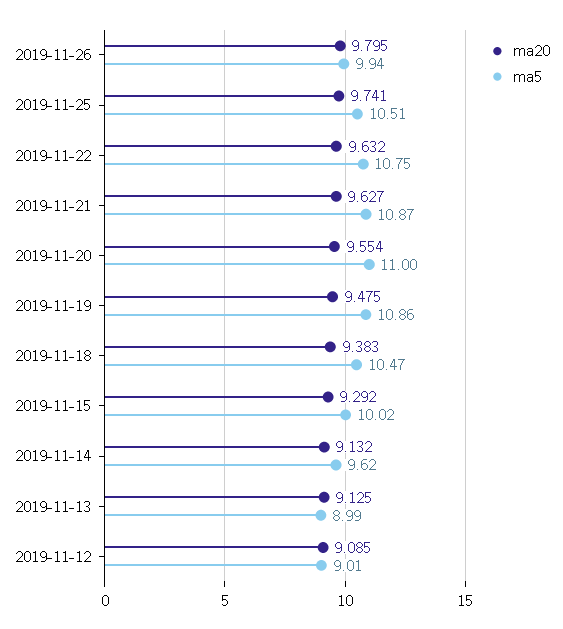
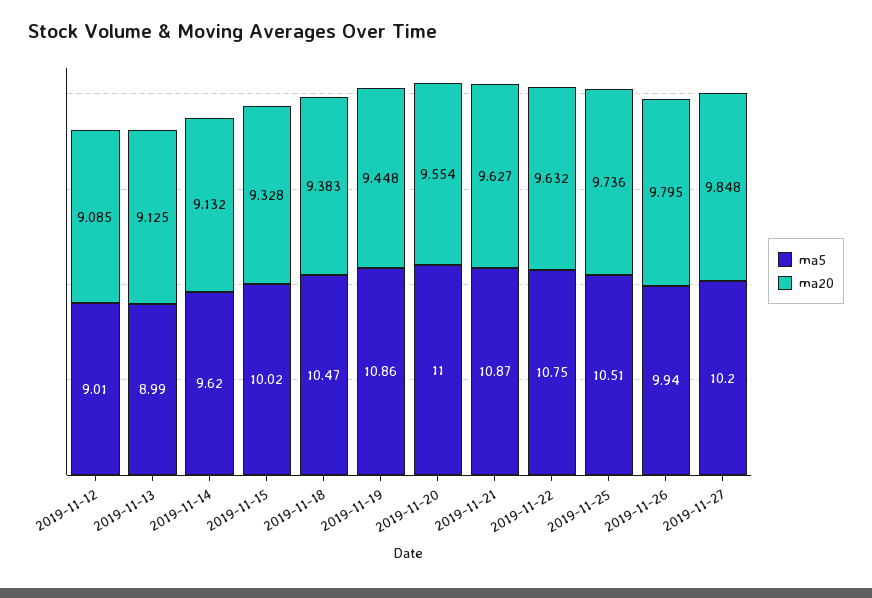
ma20, 2019-11-25: 9.741 -> 9.736
ma20, 2019-11-19: 9.475 -> 9.448
ma20, 2019-11-15: 9.292 -> 9.328
ma5, 2019-11-27: none -> 10.2
ma20, 2019-11-27: none -> 9.848

